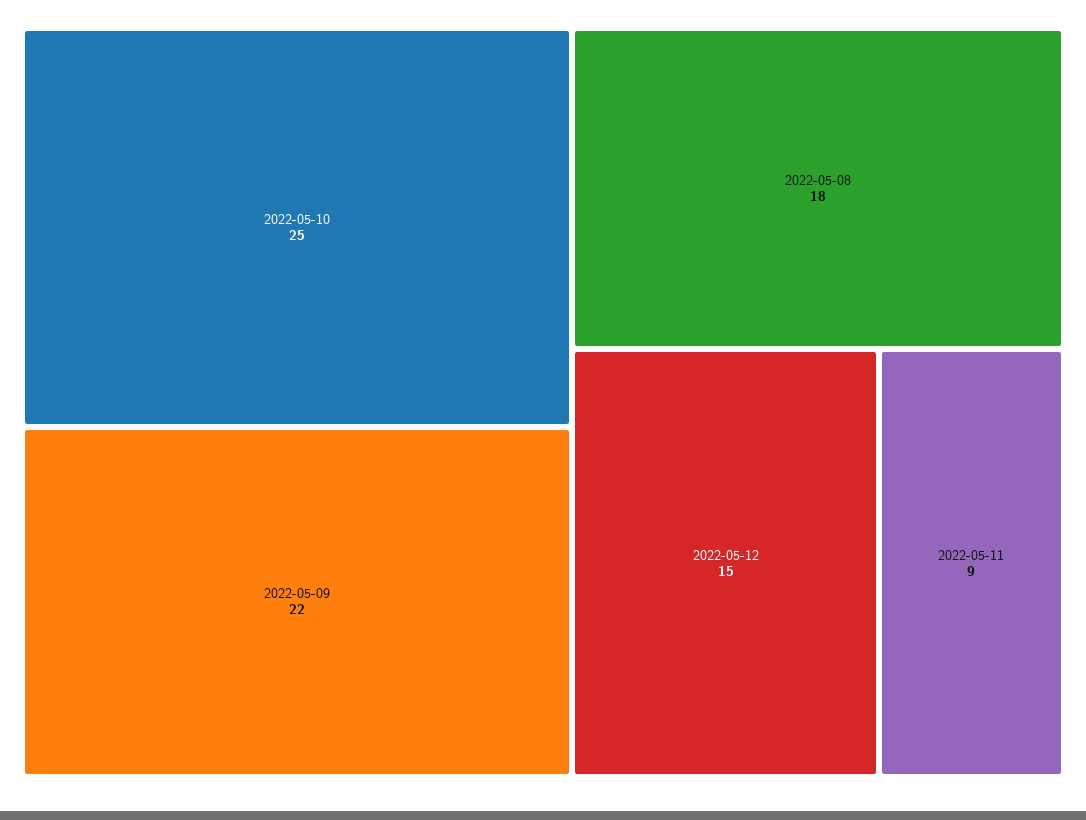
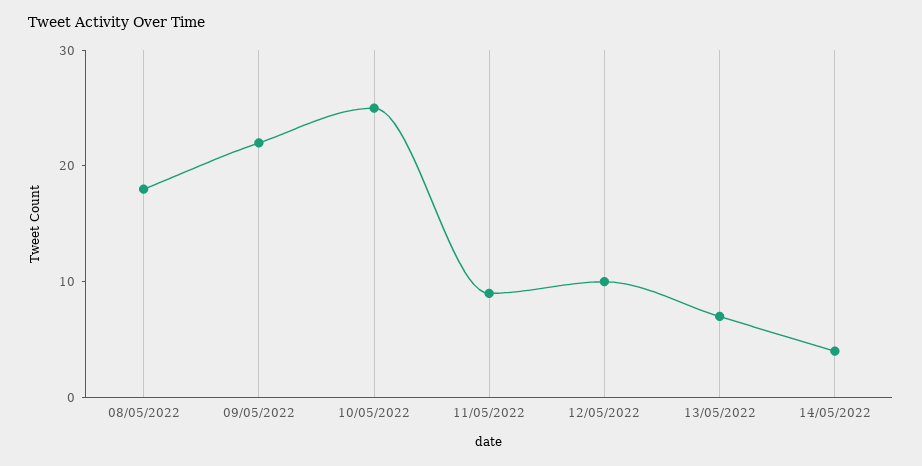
2022-05-12: 15 -> 10
13/05/2022: none -> 7
14/05/2022: none -> 4

